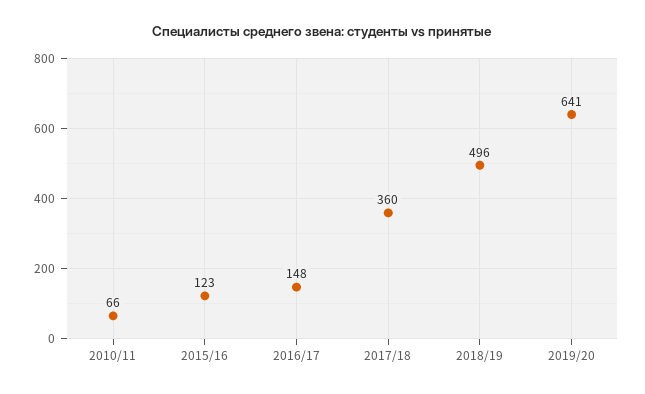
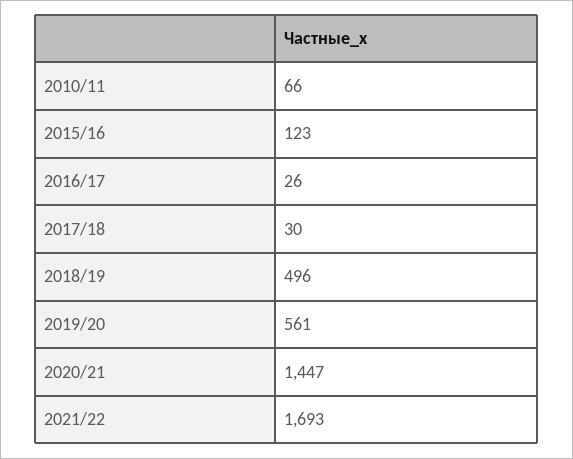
2016/17: 148 -> 26
2017/18: 360 -> 30
2019/20: 641 -> 561
2020/21: none -> 1447
2021/22: none -> 1693

